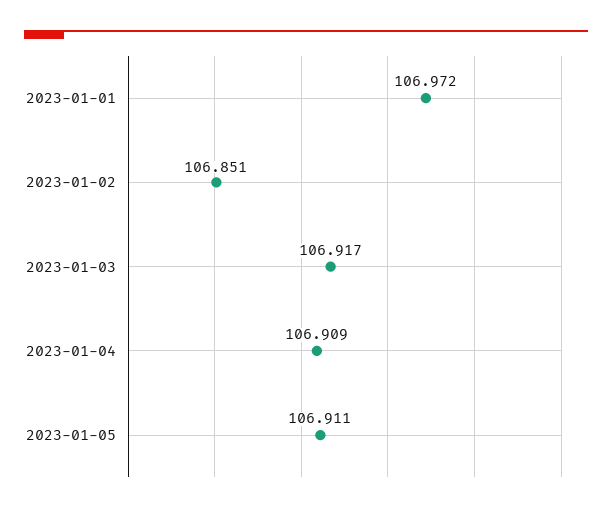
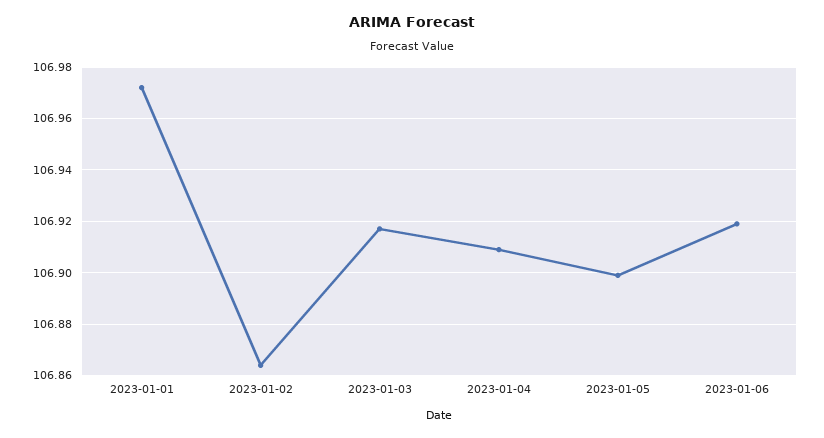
2023-01-02: 106.851 -> 106.865
2023-01-05: 106.911 -> 106.9
2023-01-06: none -> 106.92

